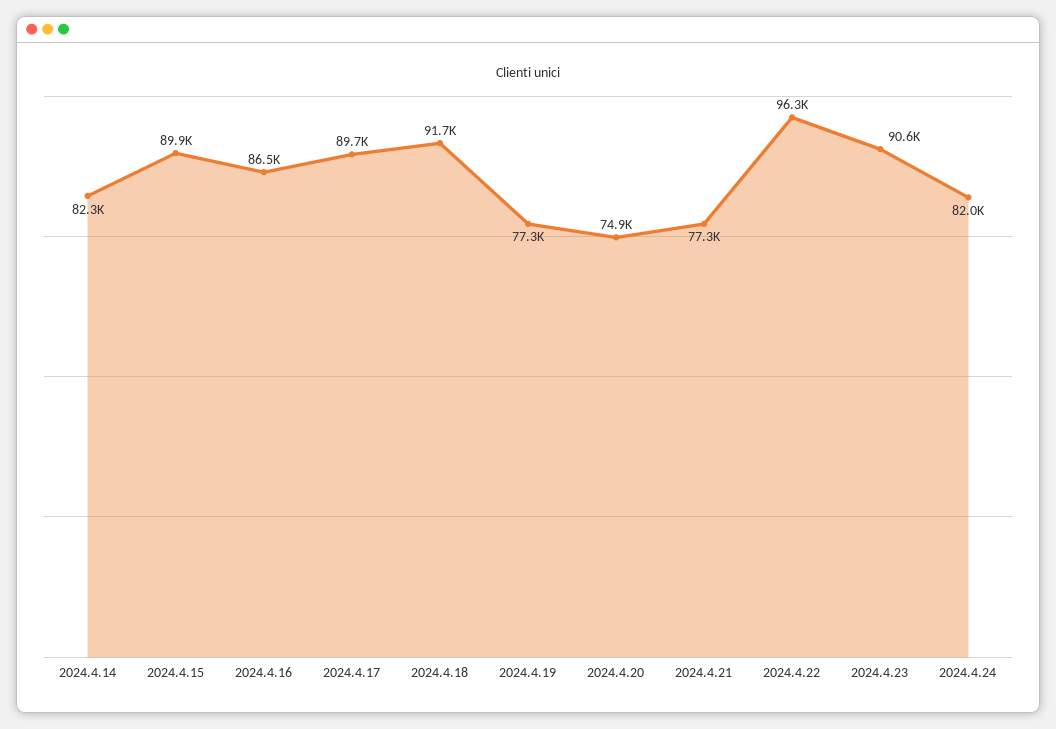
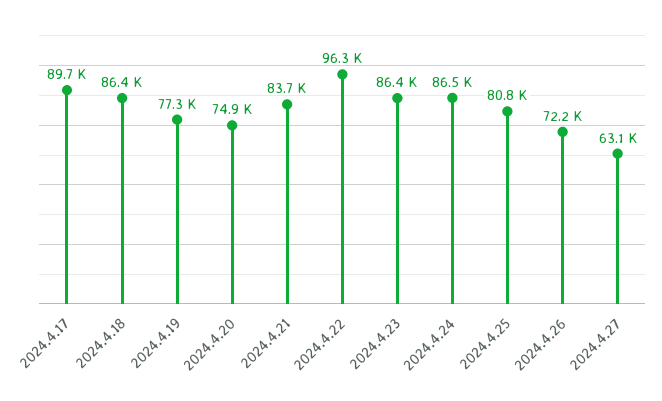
2024.4.14: 82300 -> none
2024.4.15: 89900 -> none
2024.4.16: 86500 -> none
2024.4.18: 91700 -> 86400
2024.4.21: 77300 -> 83700
2024.4.23: 90600 -> 86400
2024.4.24: 82000 -> 86500
2024.4.25: none -> 80800
2024.4.26: none -> 72200
2024.4.27: none -> 63100

